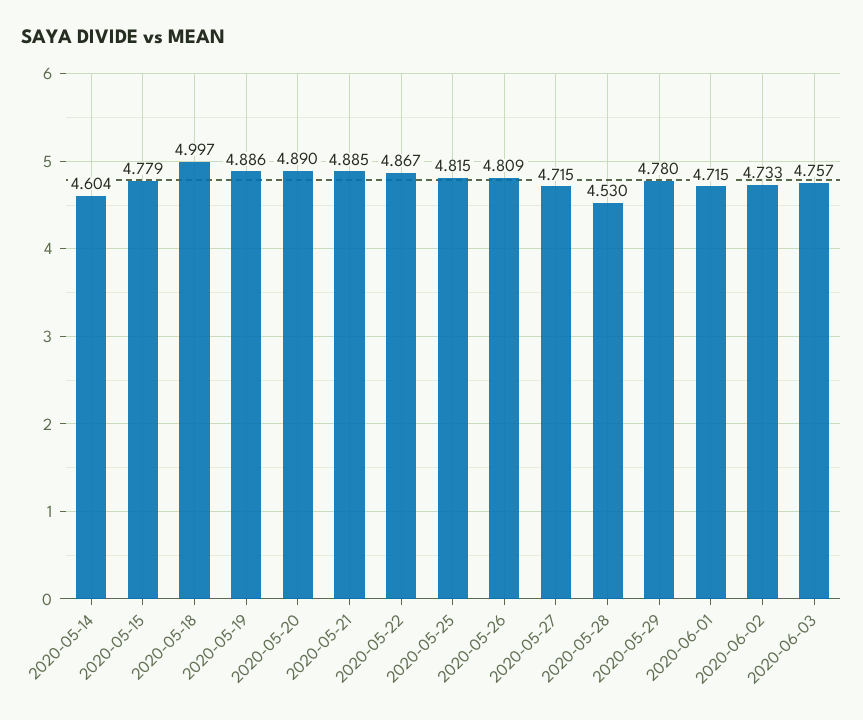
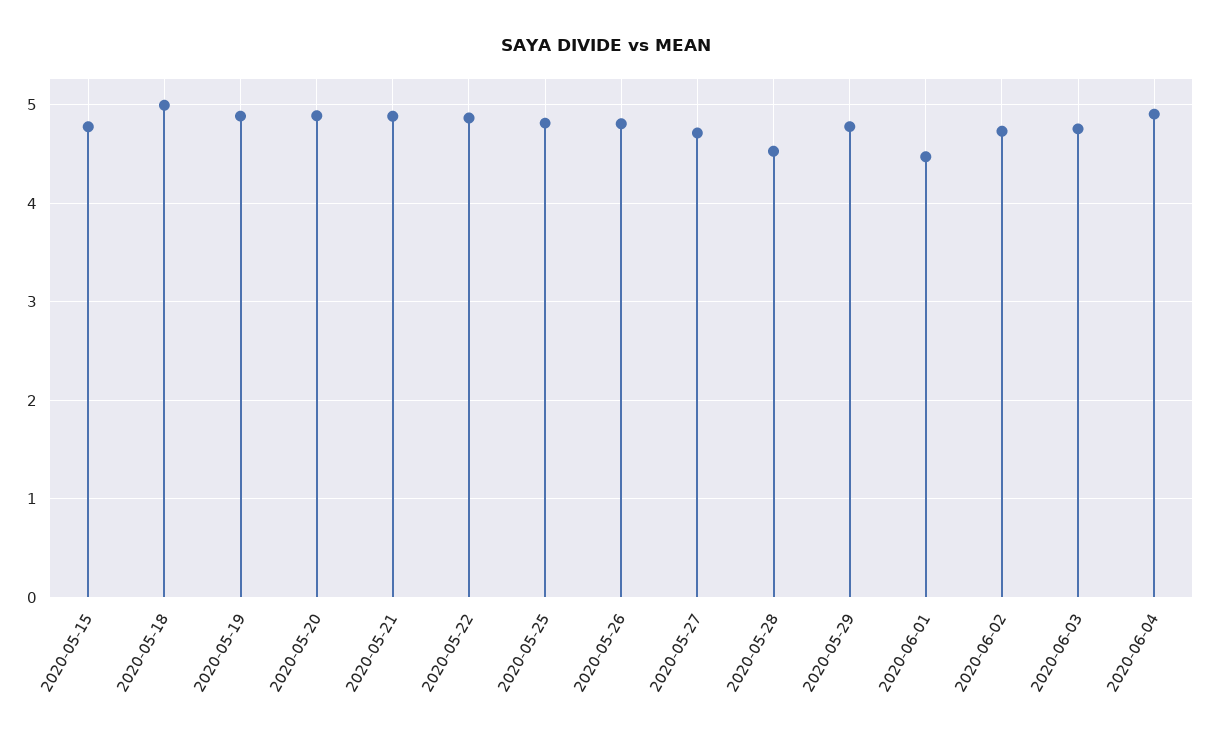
2020-05-14: 4.604 -> none
2020-06-01: 4.715 -> 4.5
2020-06-04: none -> 4.9

